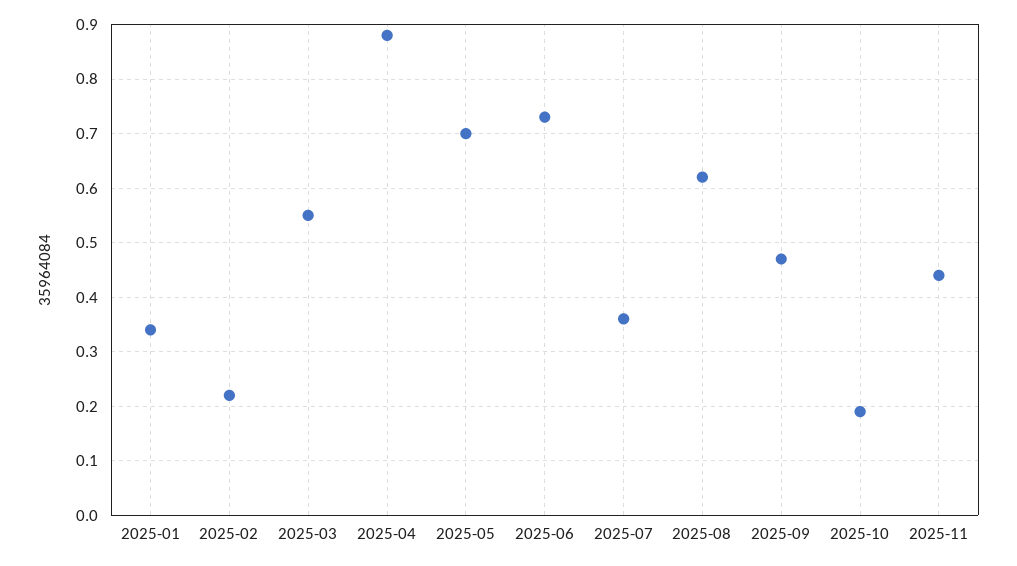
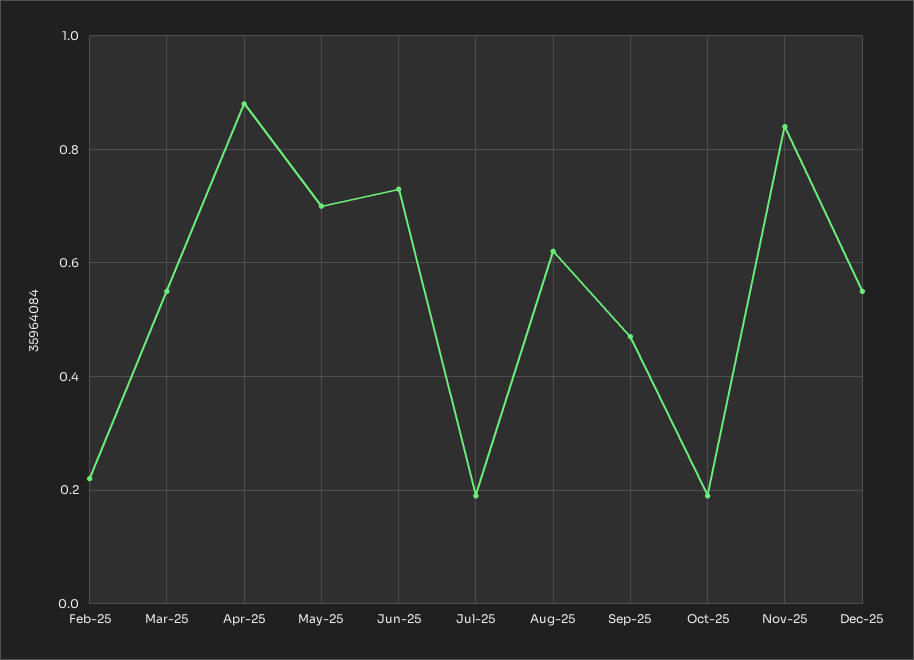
2025-01: 0.35 -> none
2025-07: 0.35 -> 0.2
2025-11: 0.45 -> 0.85
Dec-25: none -> 0.55

